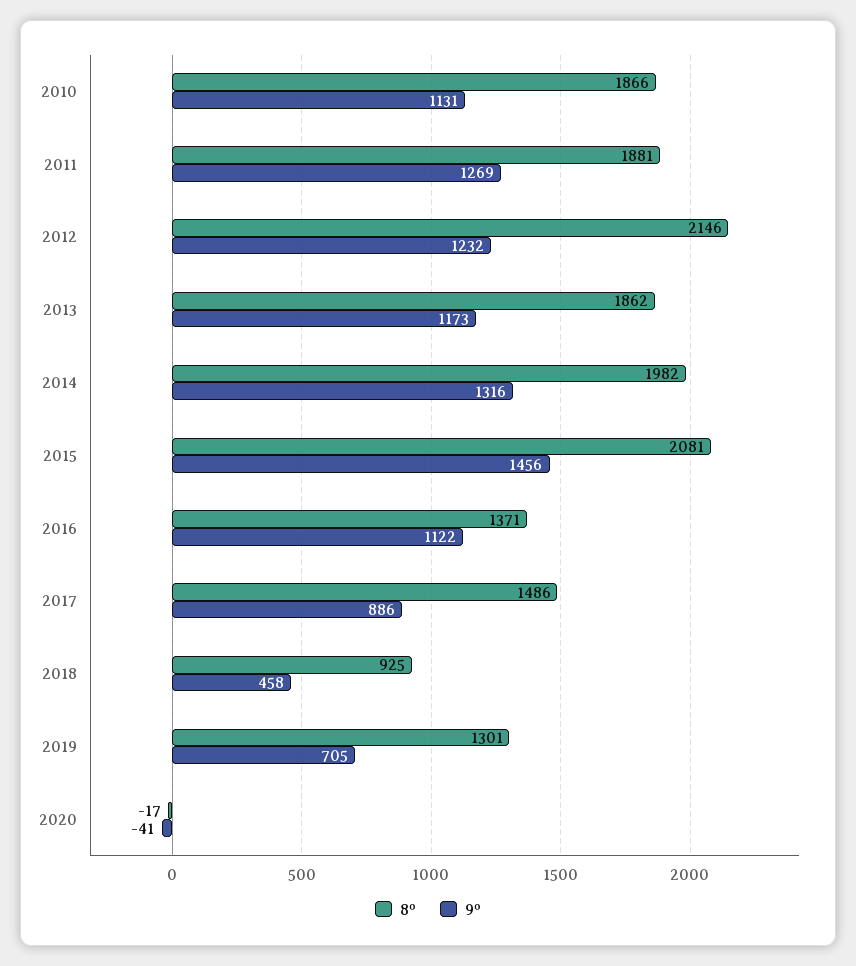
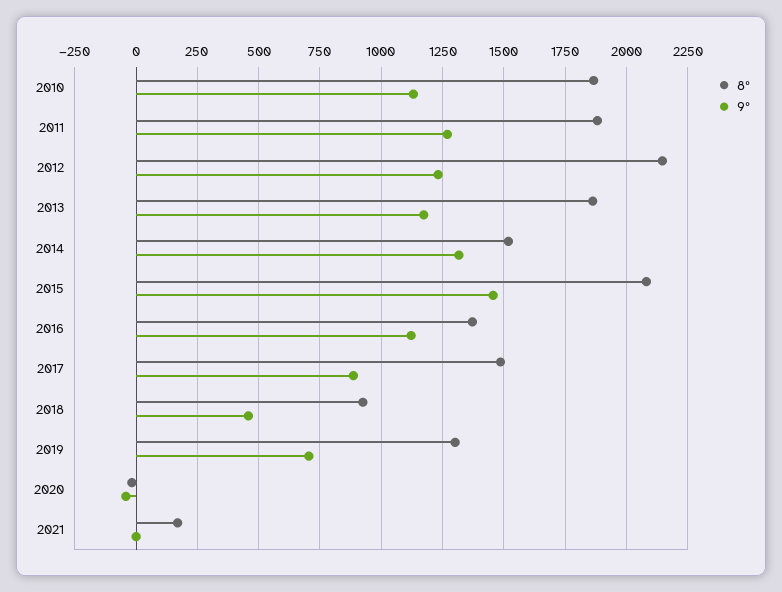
8º, 2014: 1982 -> 1525
8º, 2021: none -> 175
9º, 2021: none -> 0

